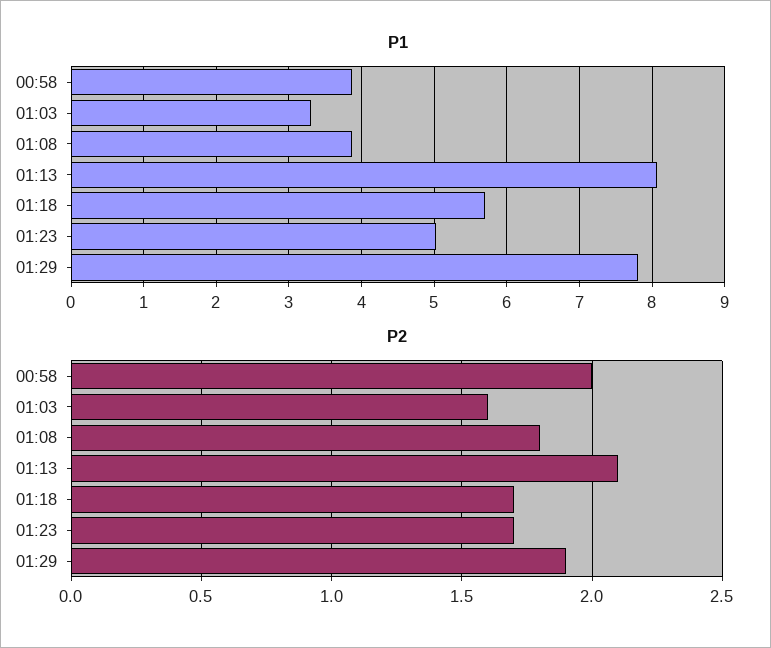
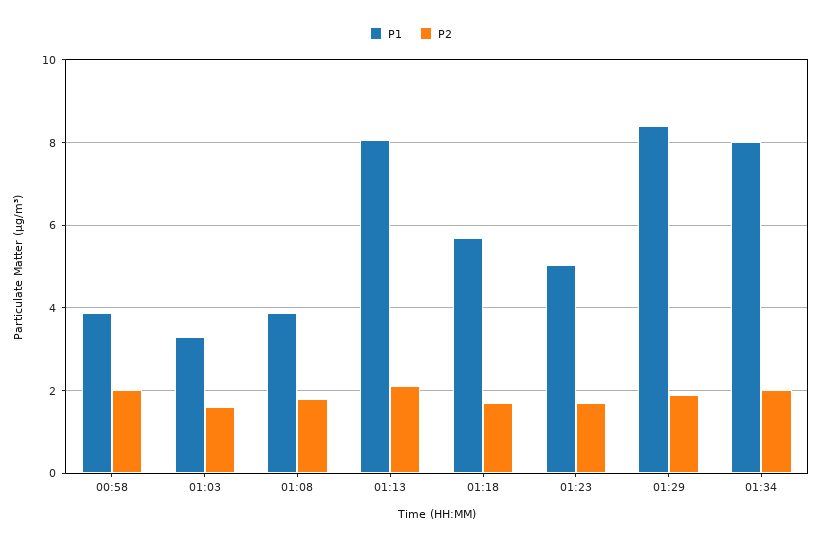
P1, 01:29: 7.8 -> 8.4
P1, 01:34: none -> 8
P2, 01:34: none -> 2

